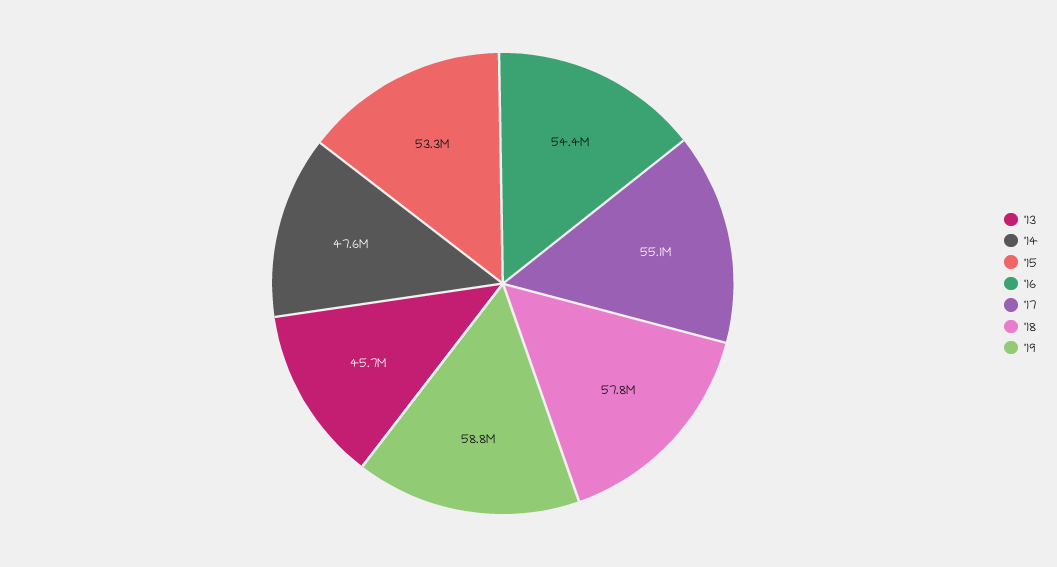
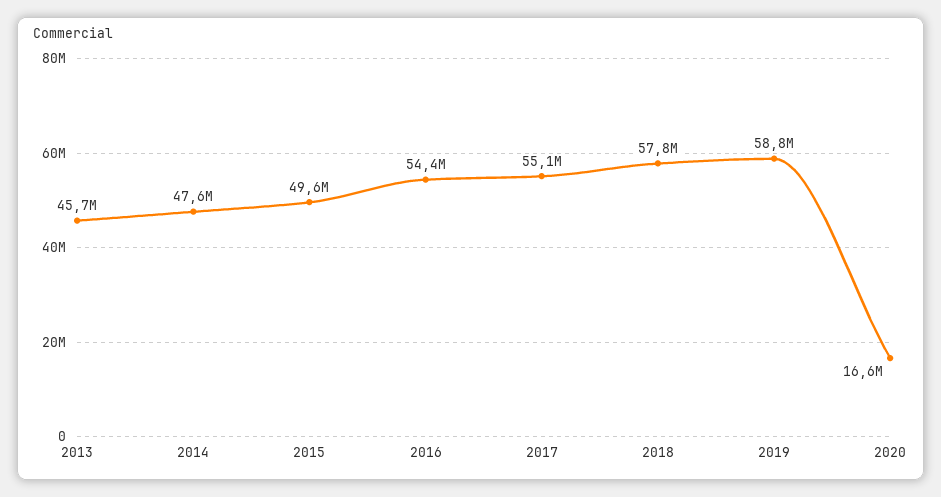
'15: 53300000 -> 49600000
2020: none -> 16600000

